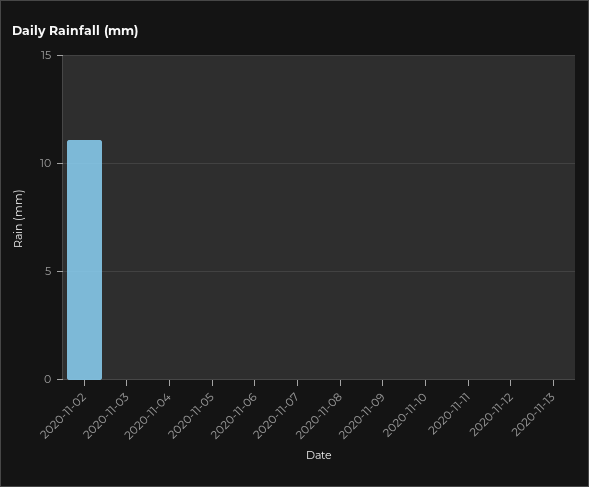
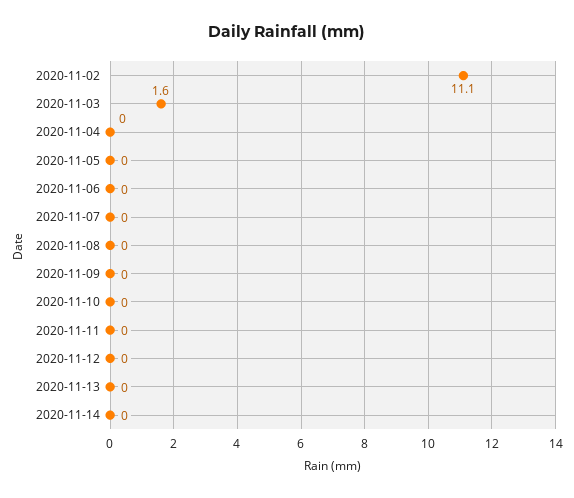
2020-11-03: 0 -> 1.6
2020-11-14: none -> 0

